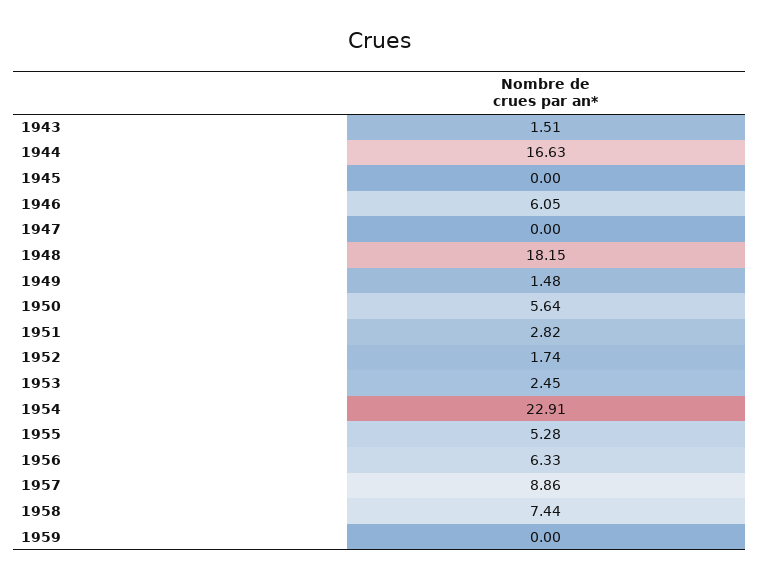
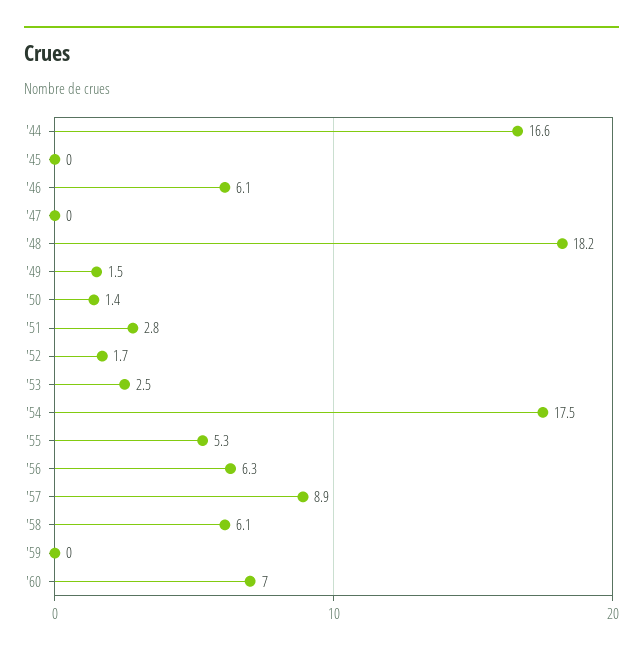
1943: 1.51 -> none
1950: 5.64 -> 1.4
1954: 22.91 -> 17.5
1958: 7.44 -> 6.1
'60: none -> 7

